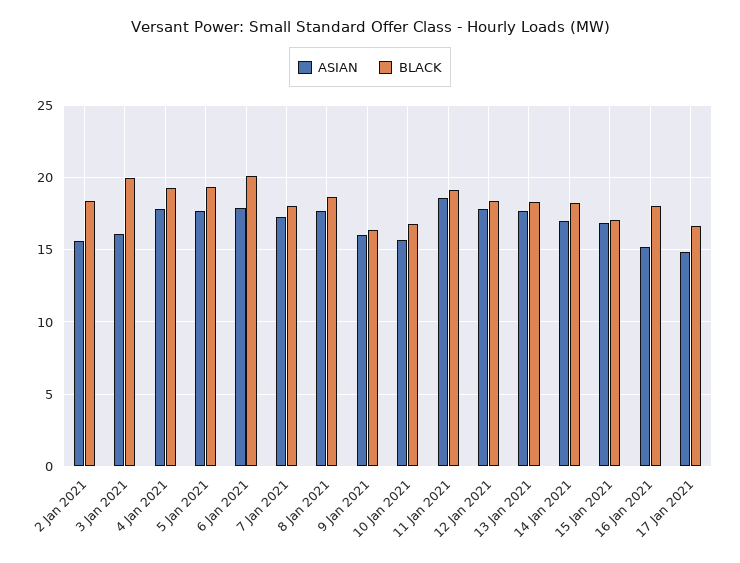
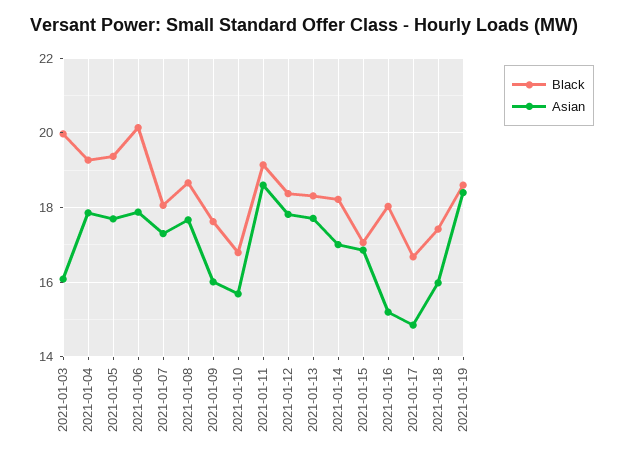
ASIAN, 2 Jan 2021: 15.5 -> none
BLACK, 2 Jan 2021: 18.5 -> none
BLACK, 9 Jan 2021: 16.5 -> 17.6
BLACK, 2021-01-18: none -> 17.4
ASIAN, 2021-01-18: none -> 16
BLACK, 2021-01-19: none -> 18.6
ASIAN, 2021-01-19: none -> 18.4

